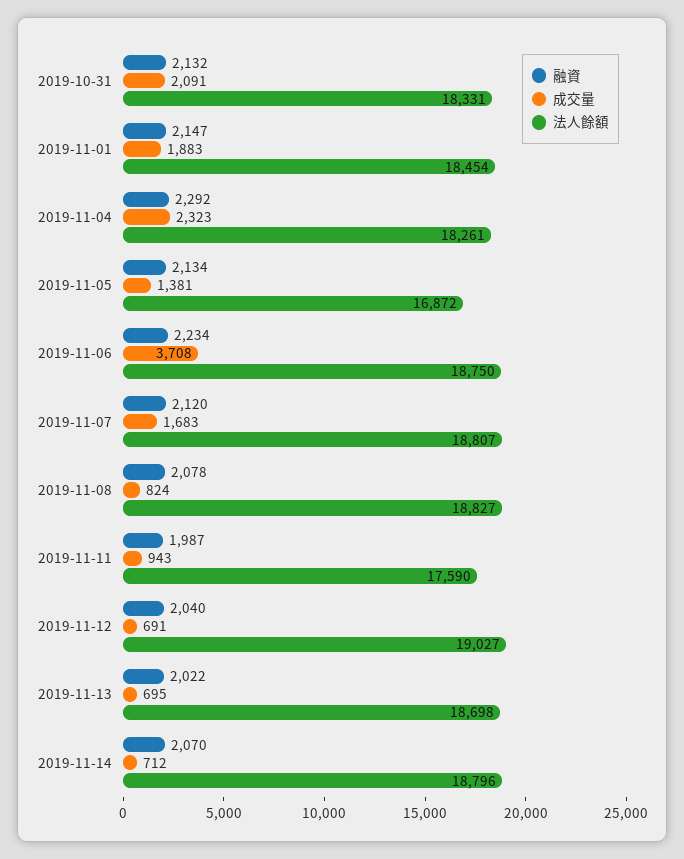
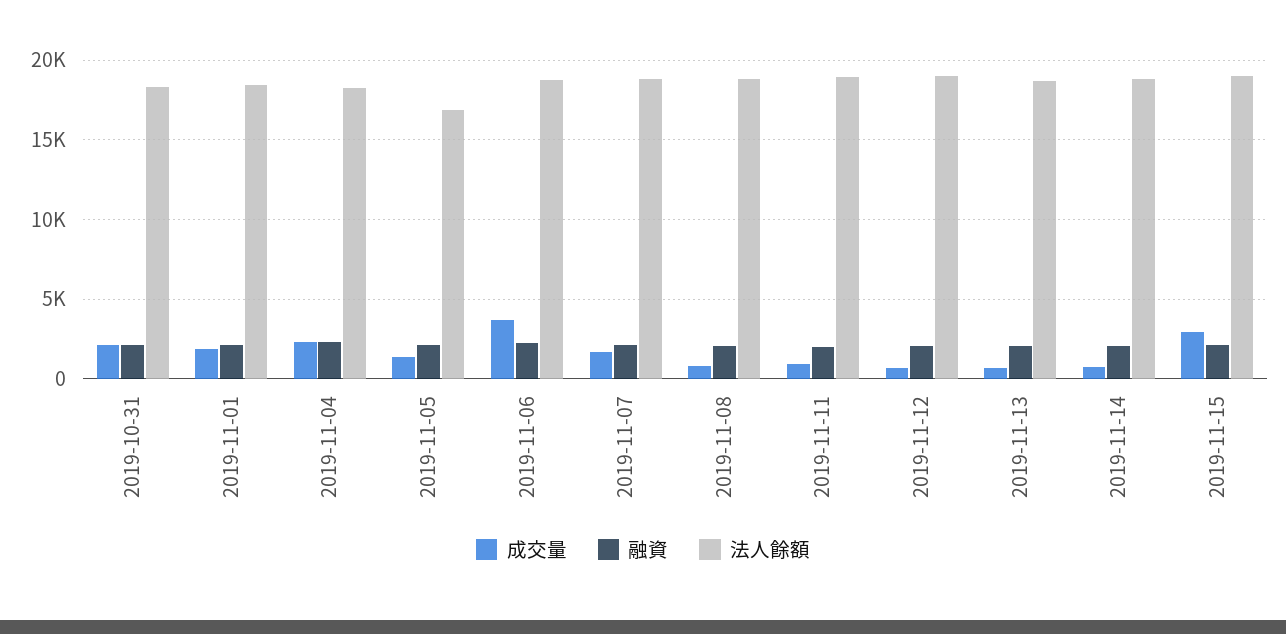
法人餘額, 2019-11-11: 17590 -> 19000
成交量, 2019-11-15: none -> 3000
融資, 2019-11-15: none -> 2000
法人餘額, 2019-11-15: none -> 19000

